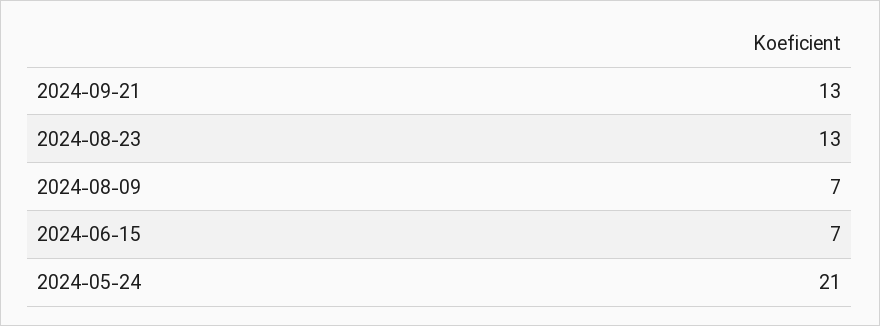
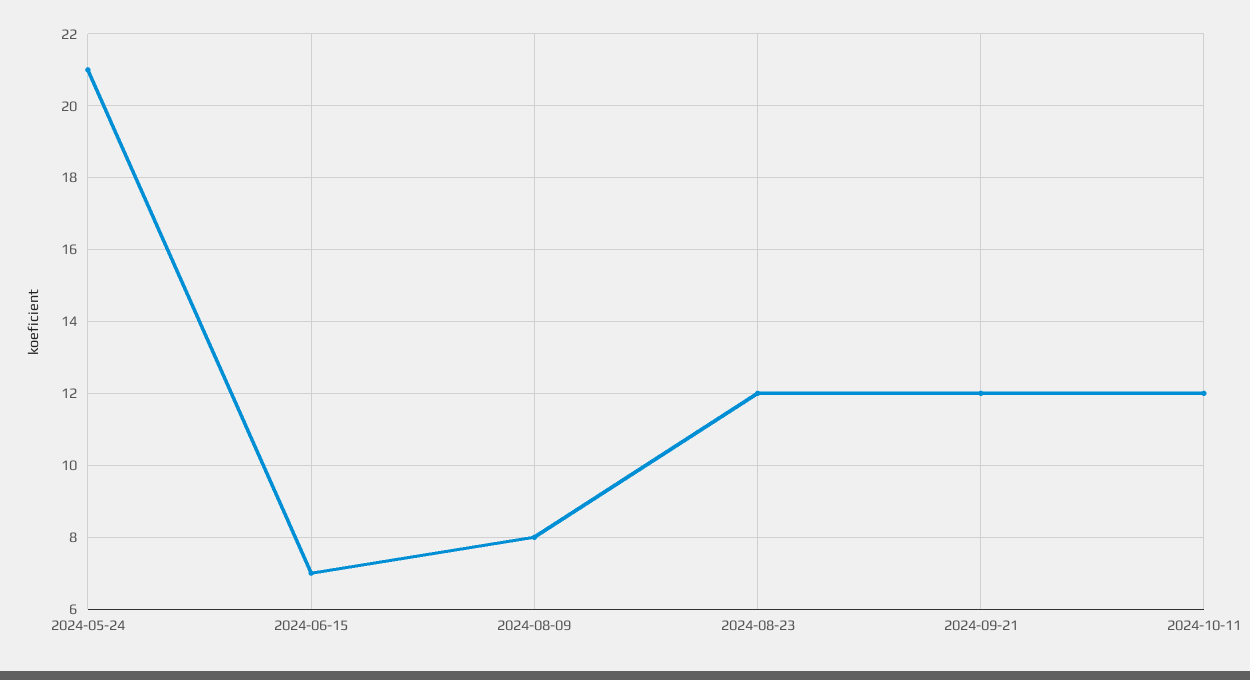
2024-09-21: 13 -> 12
2024-08-23: 13 -> 12
2024-08-09: 7 -> 8
2024-10-11: none -> 12

